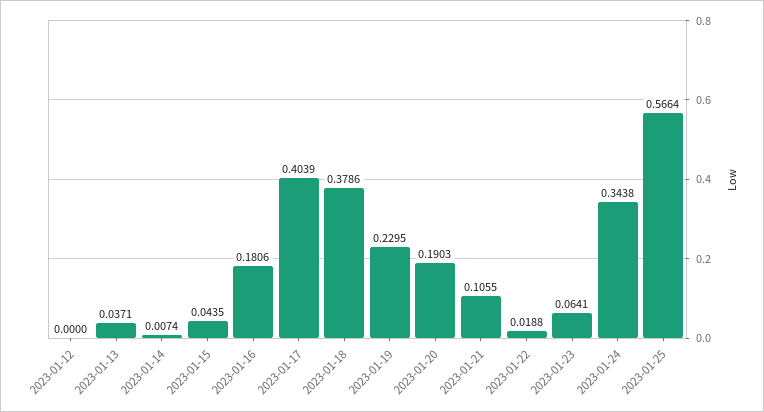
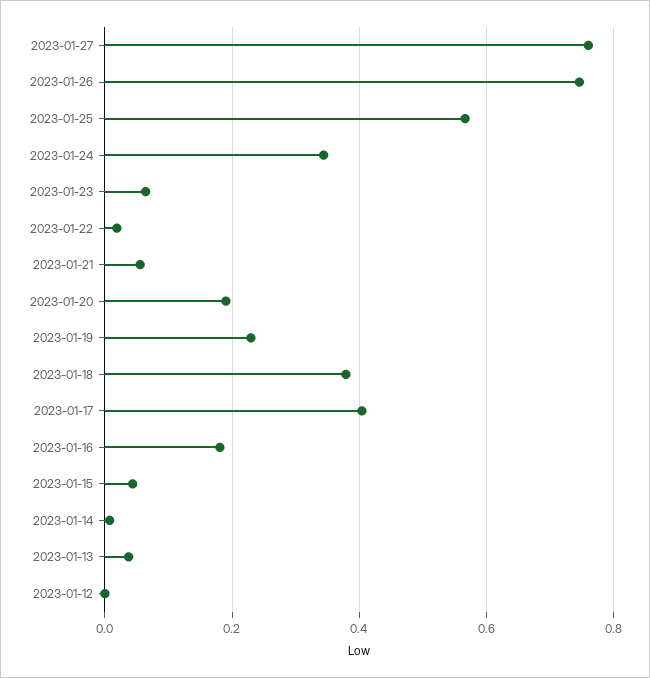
2023-01-21: 0.1055 -> 0.06
2023-01-27: none -> 0.76
2023-01-26: none -> 0.74

